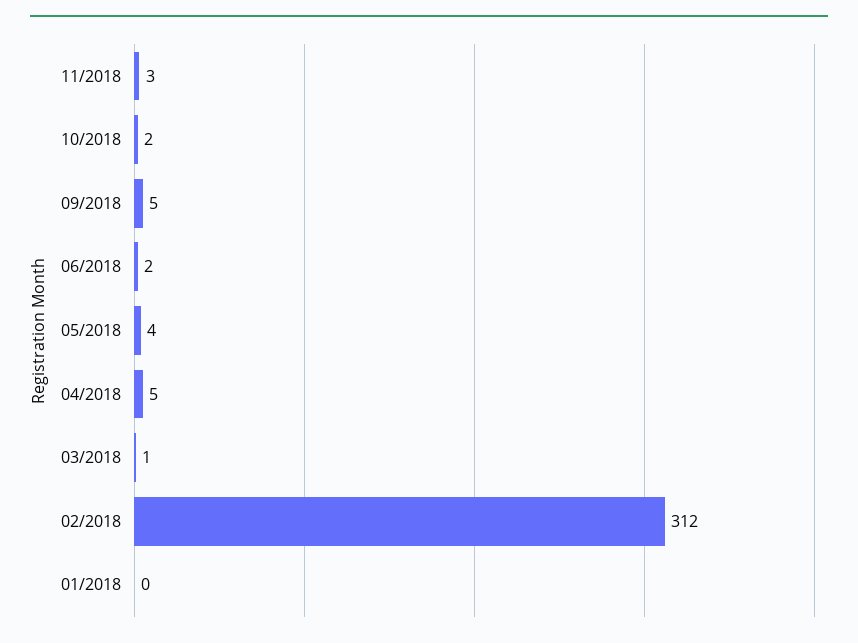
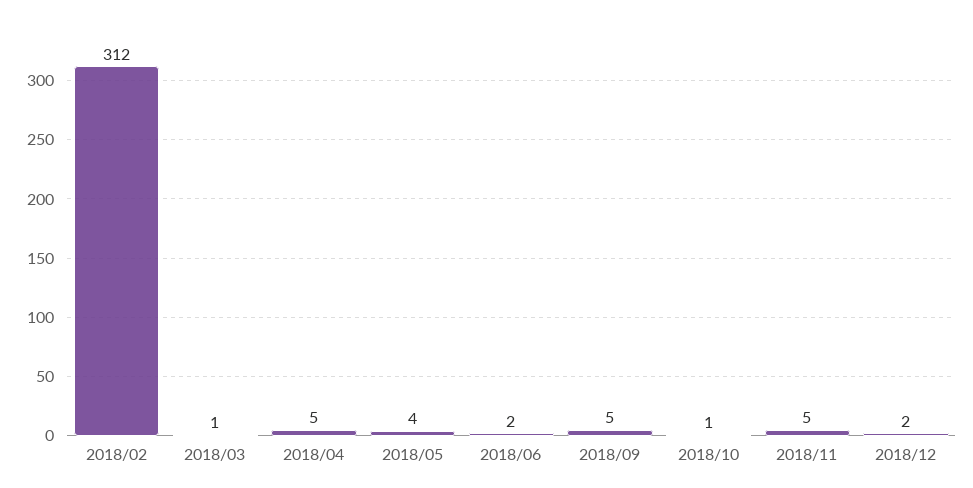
11/2018: 3 -> 5
10/2018: 2 -> 1
01/2018: 0 -> none
2018/12: none -> 2

